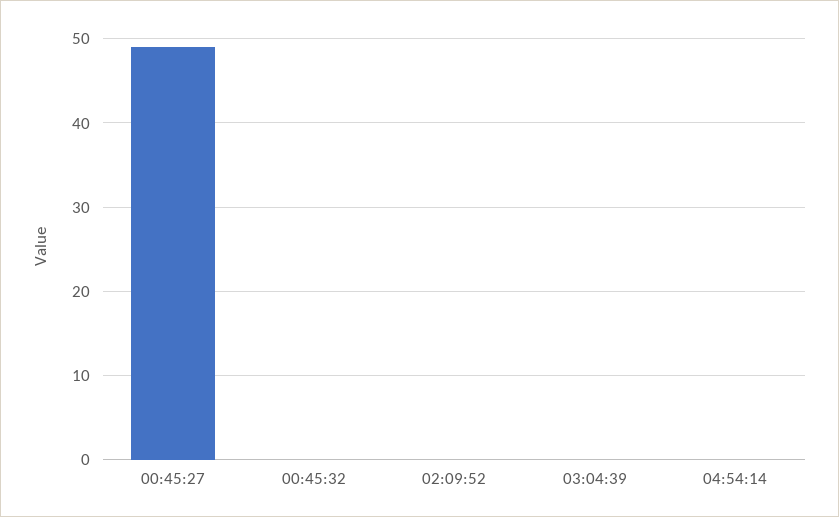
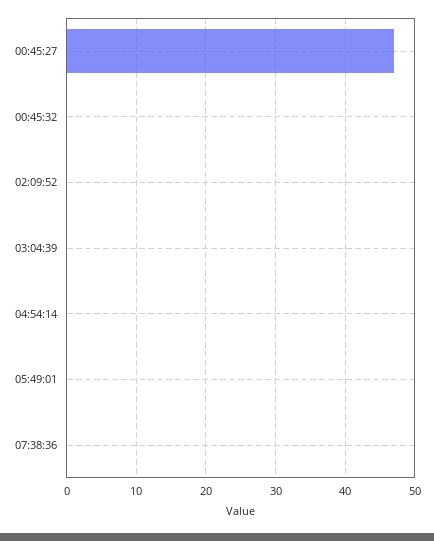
00:45:27: 49 -> 47
05:49:01: none -> 0
07:38:36: none -> 0

